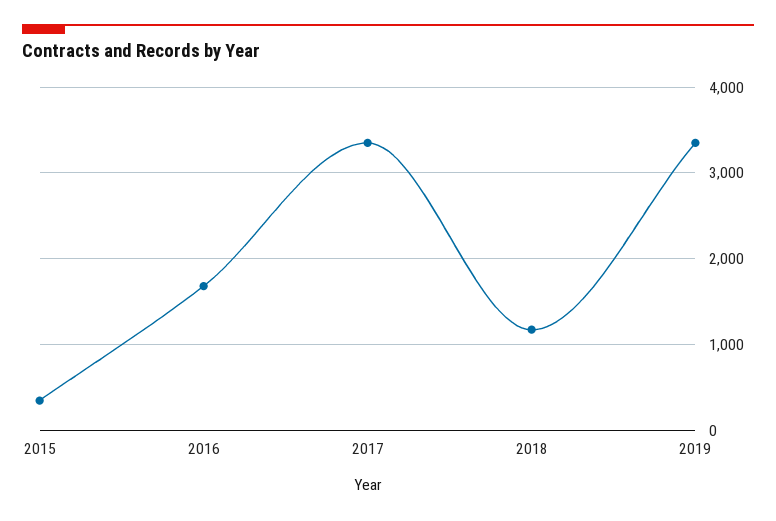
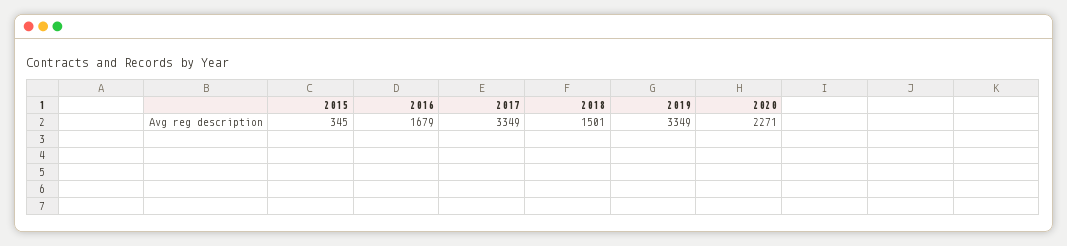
2018: 1200 -> 1501
2020: none -> 2271

